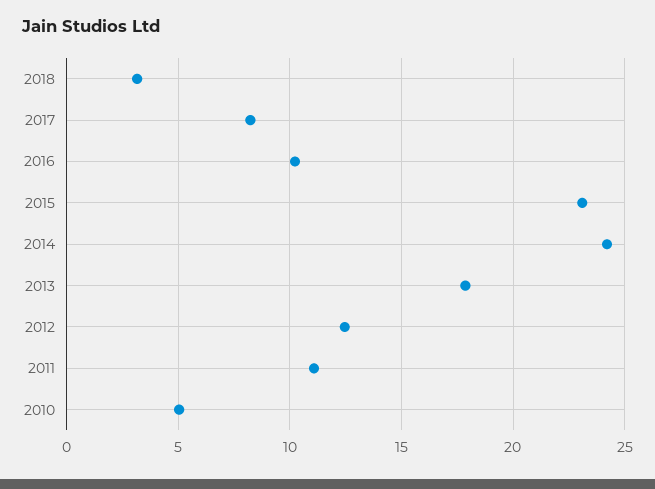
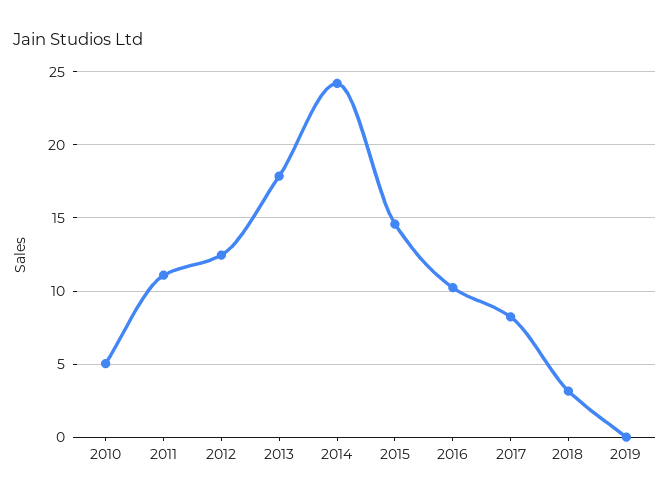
2015: 23 -> 14.5
2019: none -> 0

